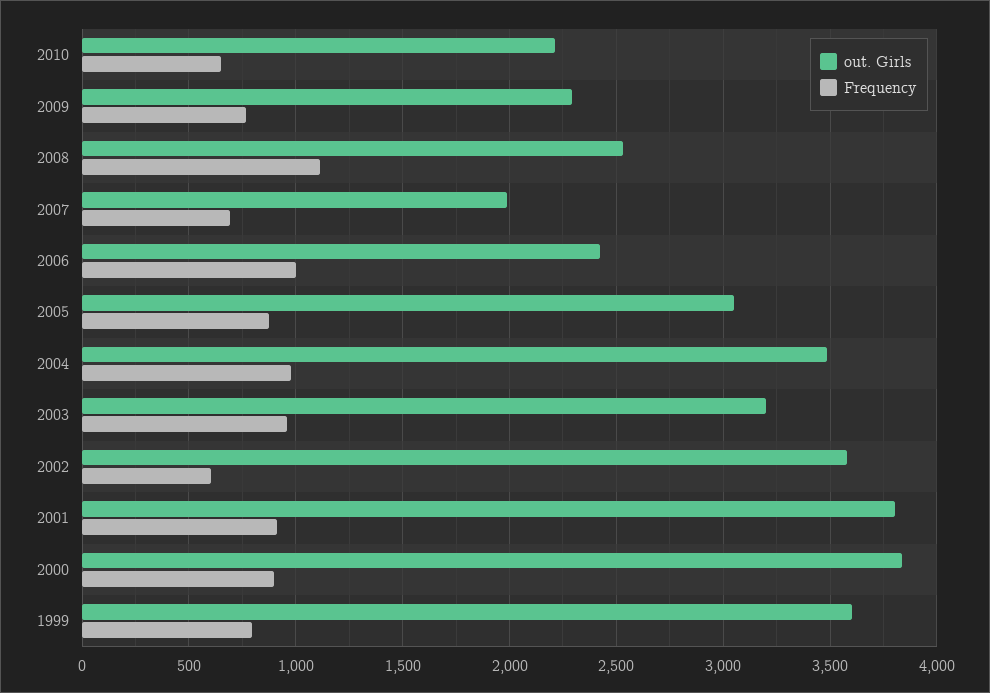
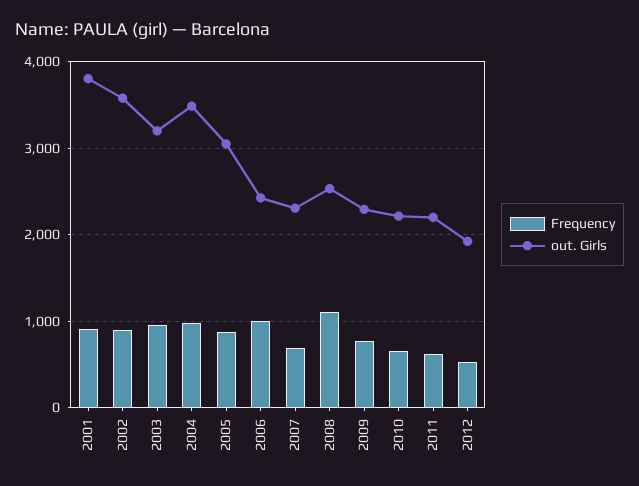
out. Girls, 2007: 2000 -> 2300
Frequency, 2002: 600 -> 900
out. Girls, 2000: 3850 -> none
Frequency, 2000: 900 -> none
out. Girls, 1999: 3600 -> none
Frequency, 1999: 800 -> none
Frequency, 2011: none -> 600
out. Girls, 2011: none -> 2200
Frequency, 2012: none -> 500
out. Girls, 2012: none -> 1900

